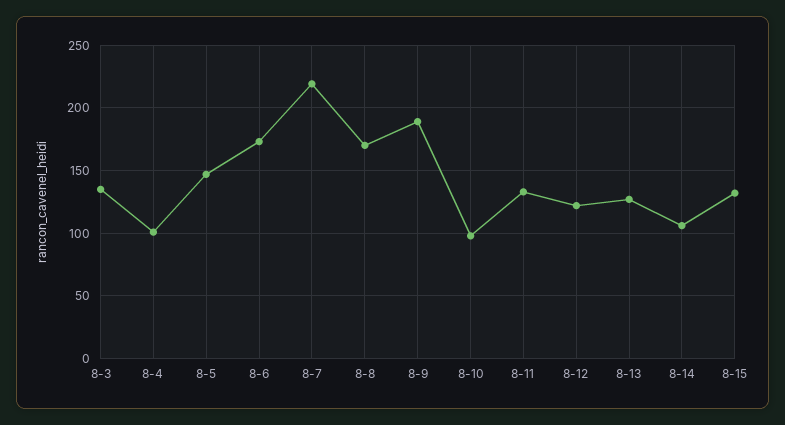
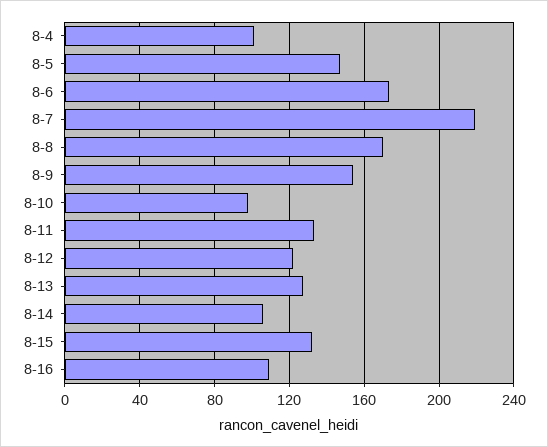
8-3: 135 -> none
8-9: 190 -> 155
8-16: none -> 110

